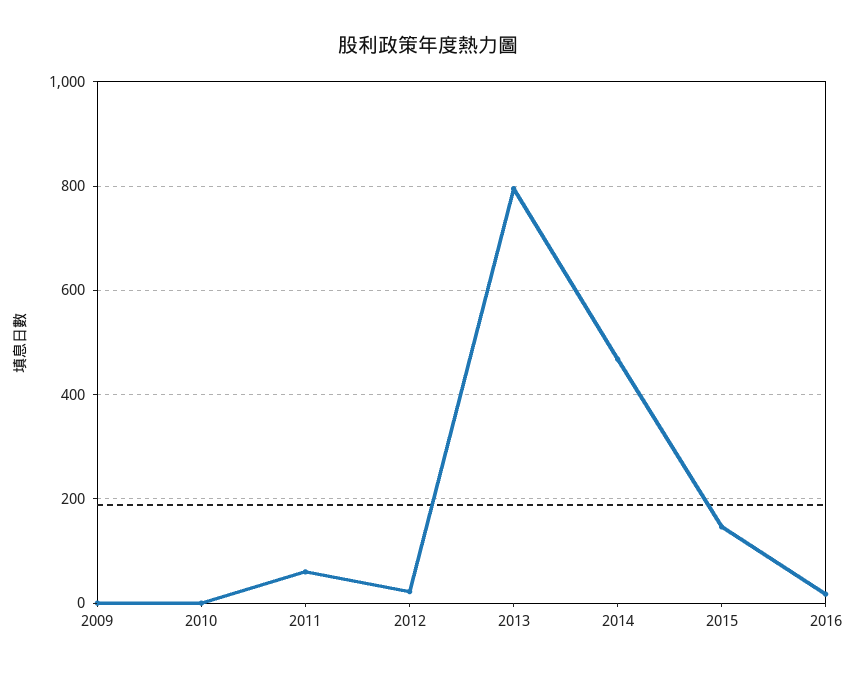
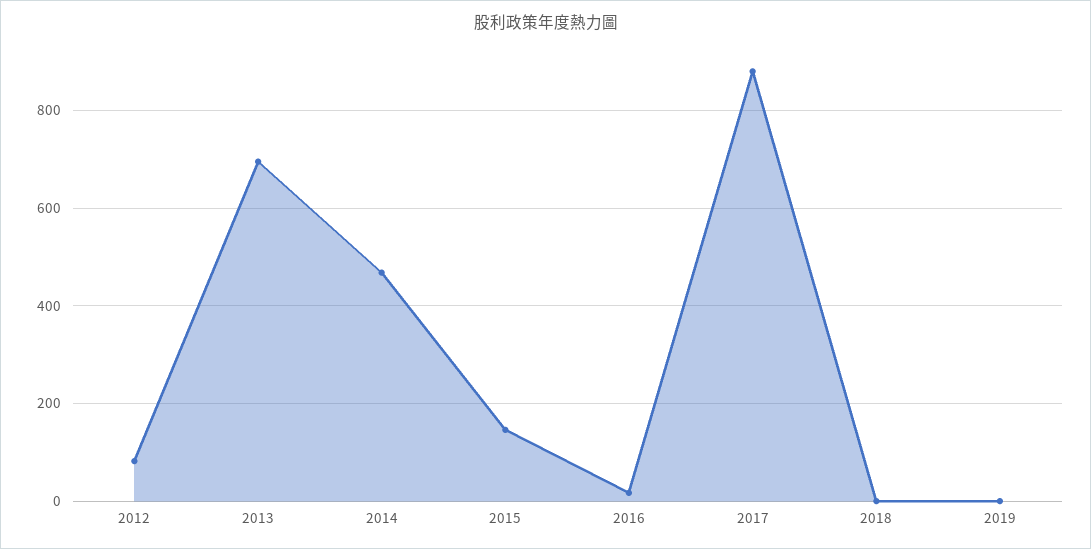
2009: 0 -> none
2010: 0 -> none
2011: 60 -> none
2012: 20 -> 80
2013: 800 -> 700
2017: none -> 880
2018: none -> 0
2019: none -> 0

